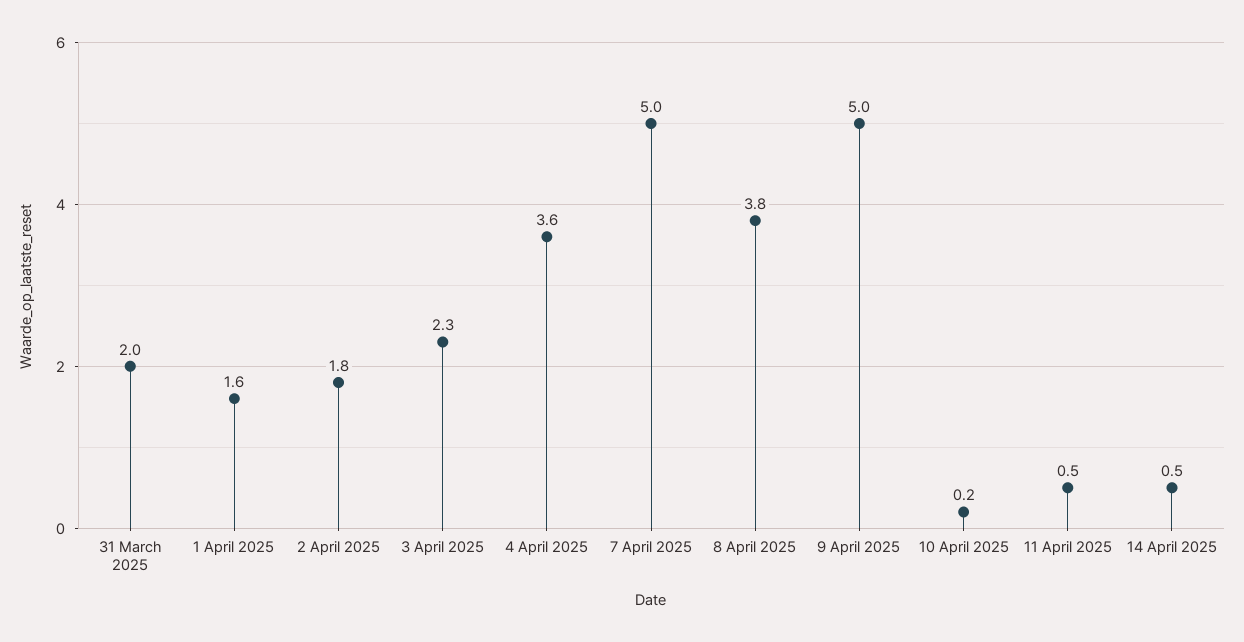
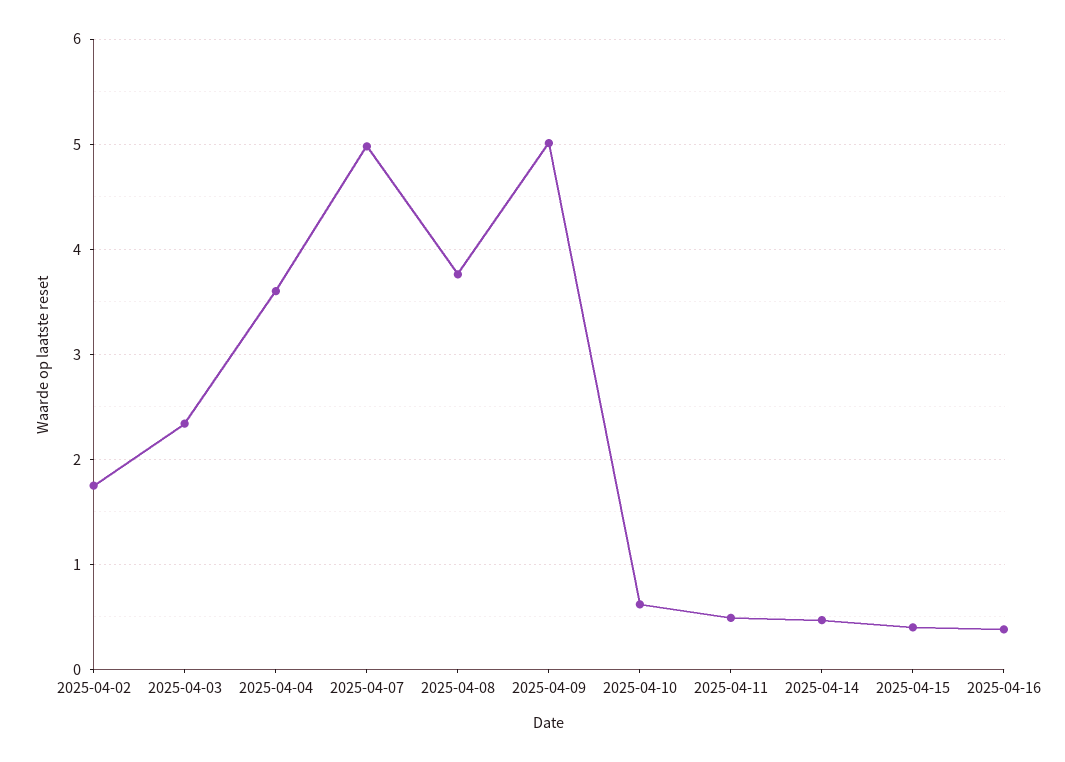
31 March 2025: 2 -> none
1 April 2025: 1.6 -> none
10 April 2025: 0.2 -> 0.6
2025-04-15: none -> 0.4
2025-04-16: none -> 0.4

